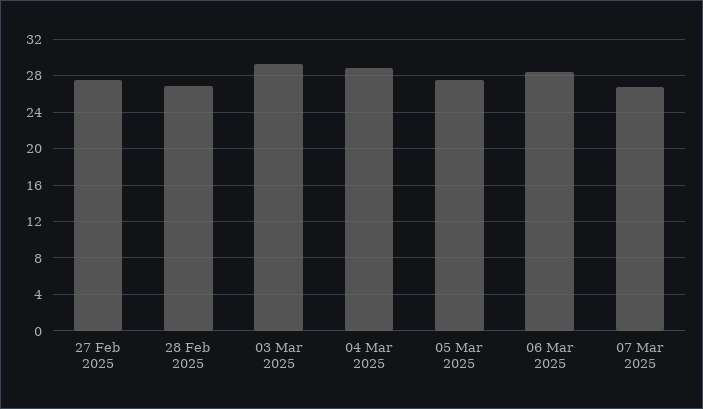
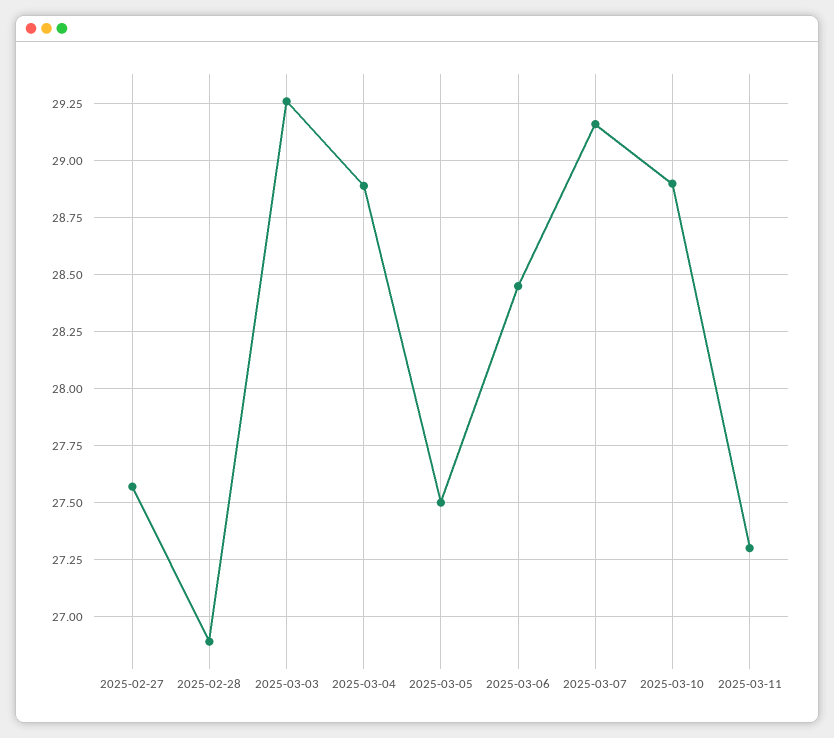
07 Mar 2025: 27 -> 29.15
2025-03-10: none -> 28.9
2025-03-11: none -> 27.3

